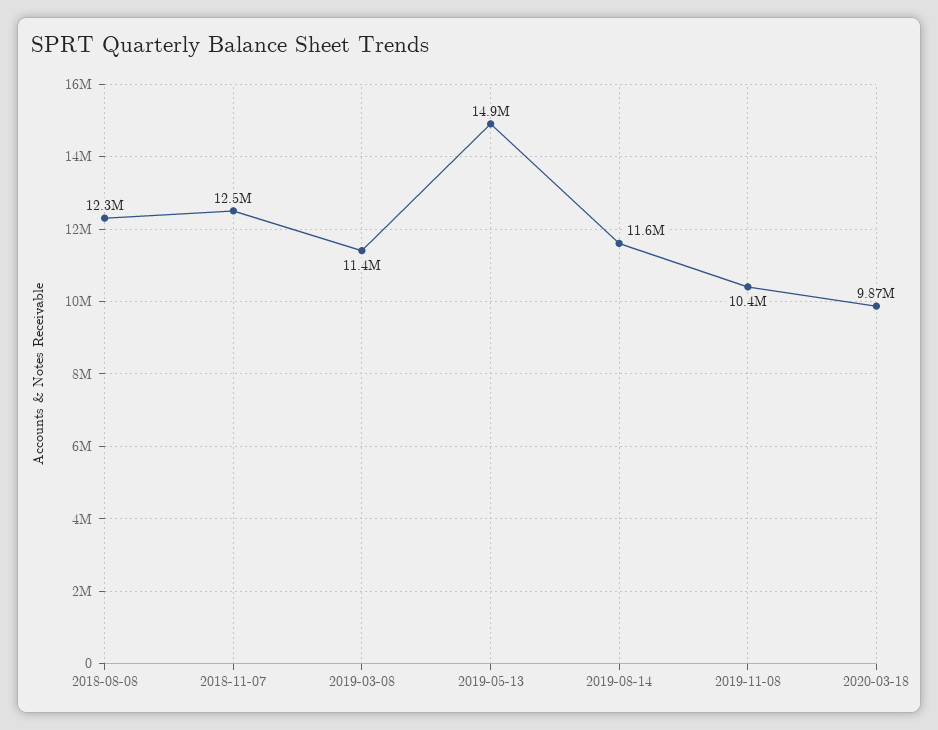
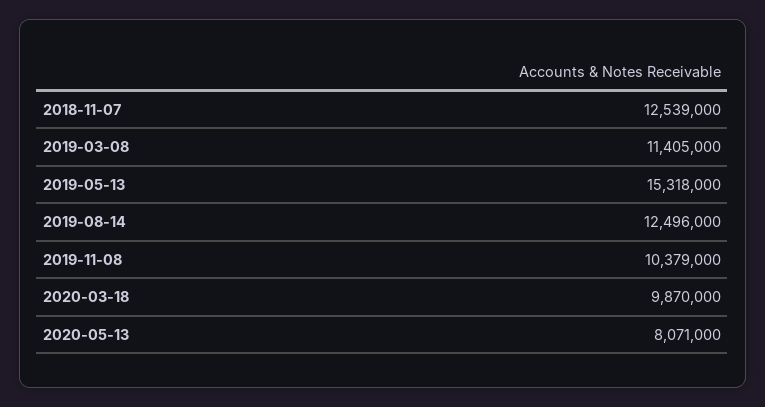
2018-08-08: 12300000 -> none
2019-05-13: 14900000 -> 15318000
2019-08-14: 11600000 -> 12496000
2020-05-13: none -> 8071000

